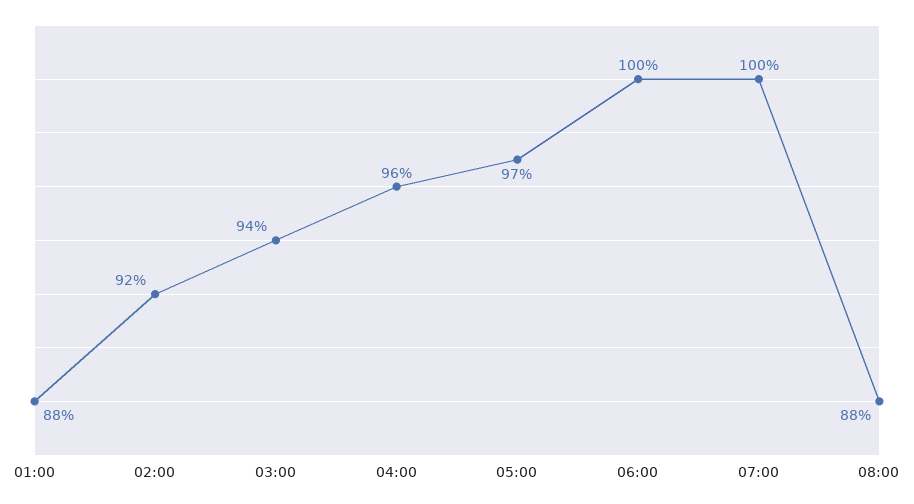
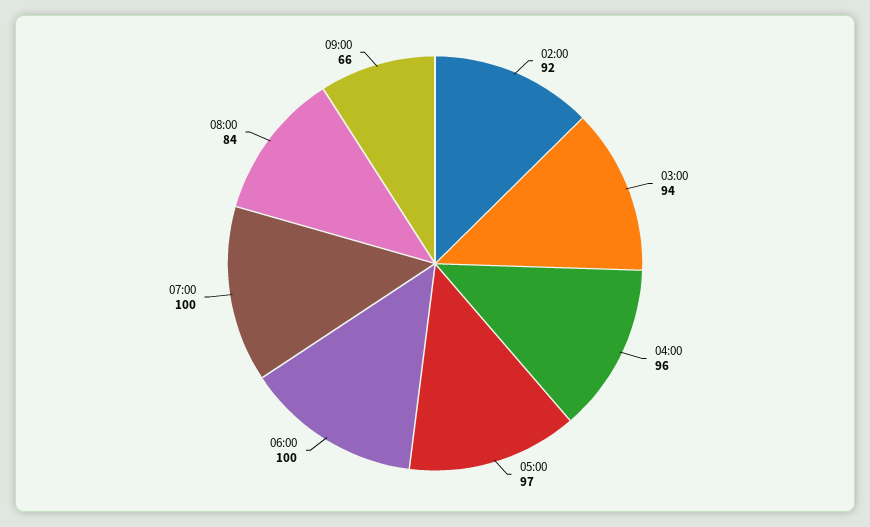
01:00: 88 -> none
08:00: 88 -> 84
09:00: none -> 66

